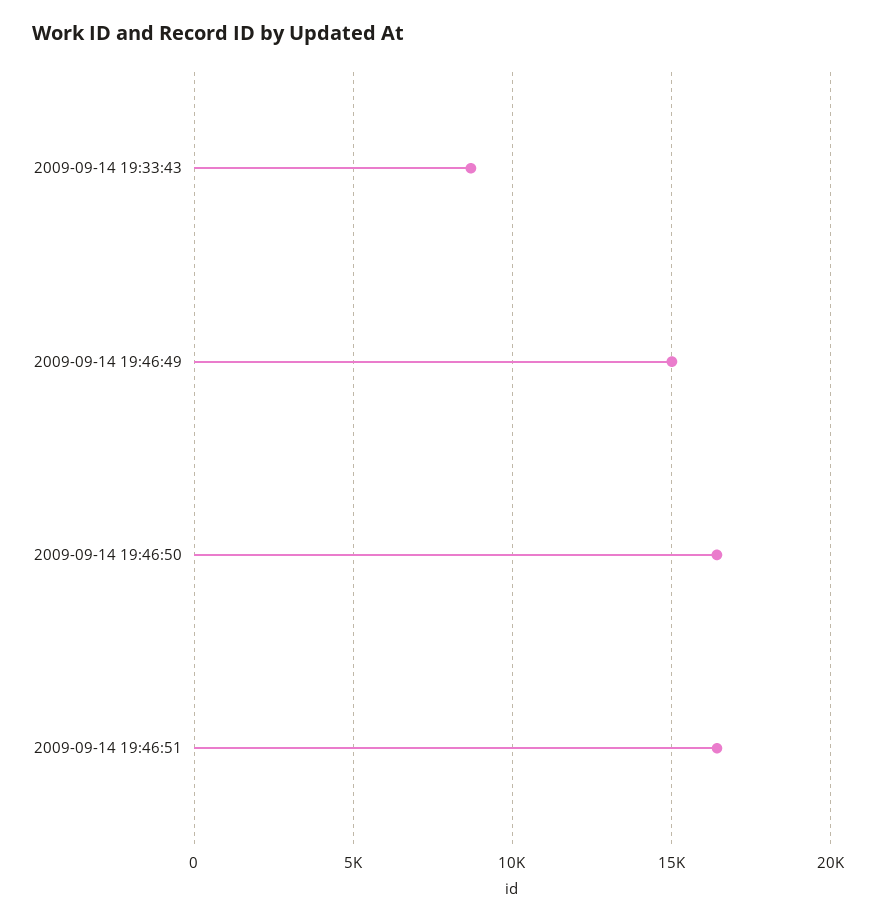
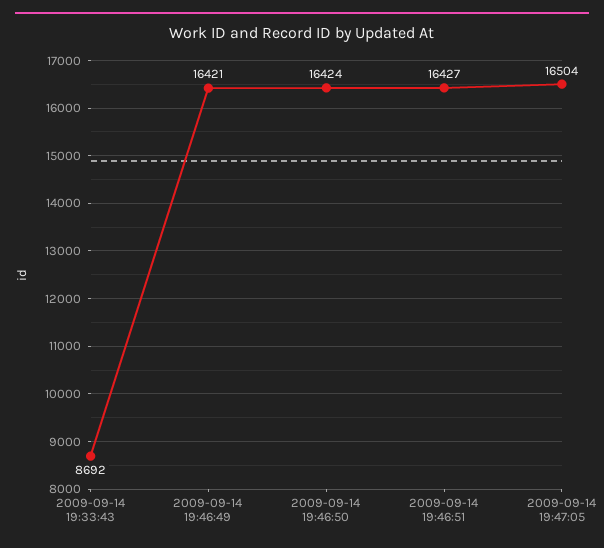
2009-09-14 19:46:49: 15000 -> 16421
2009-09-14 19:47:05: none -> 16504

